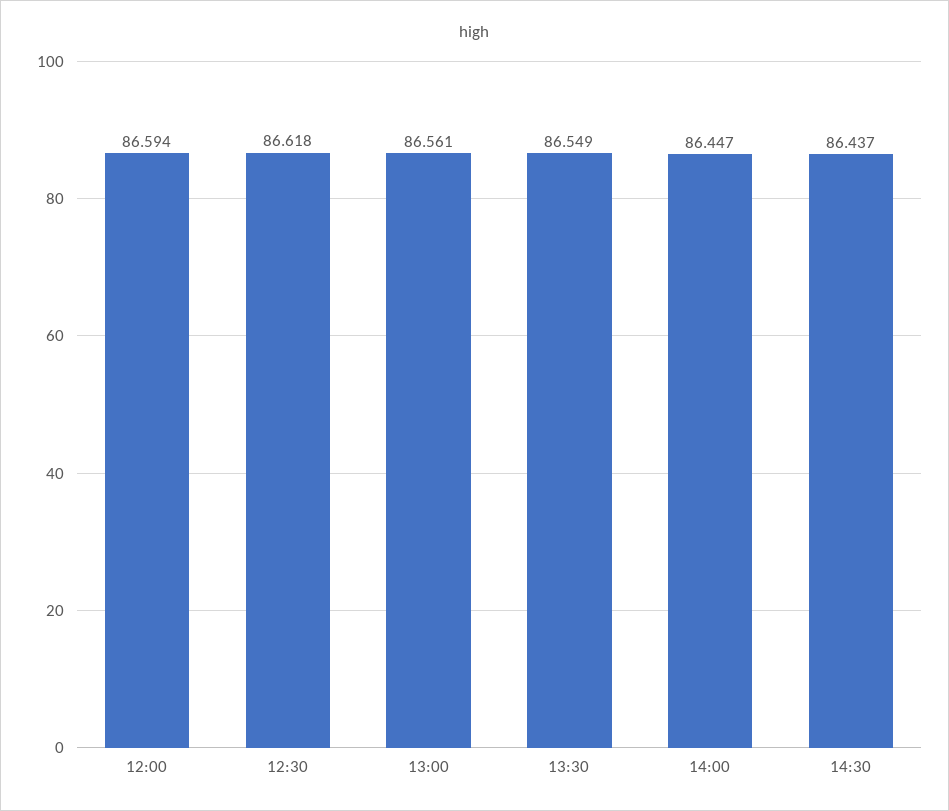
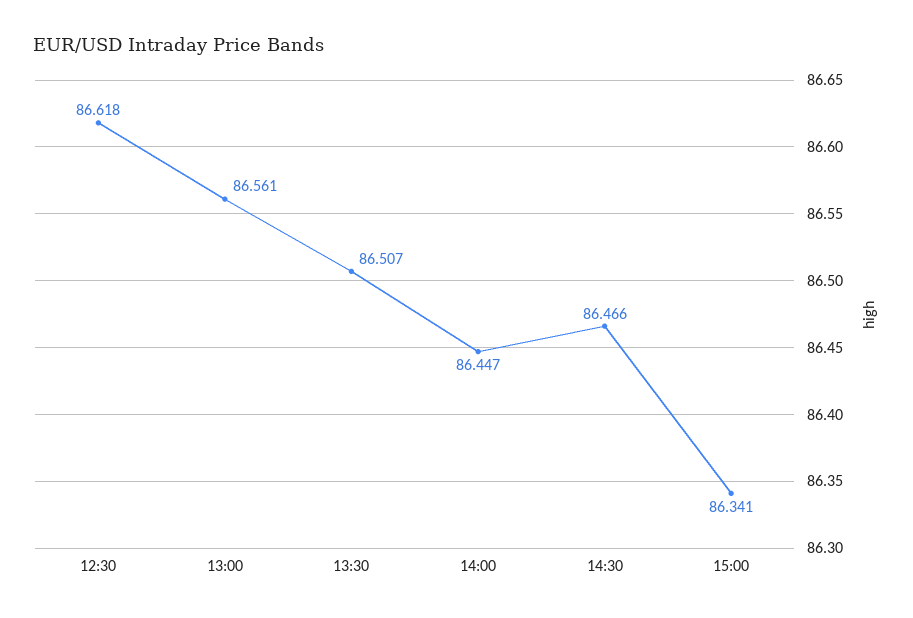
12:00: 86.594 -> none
13:30: 86.549 -> 86.507
14:30: 86.437 -> 86.466
15:00: none -> 86.341

